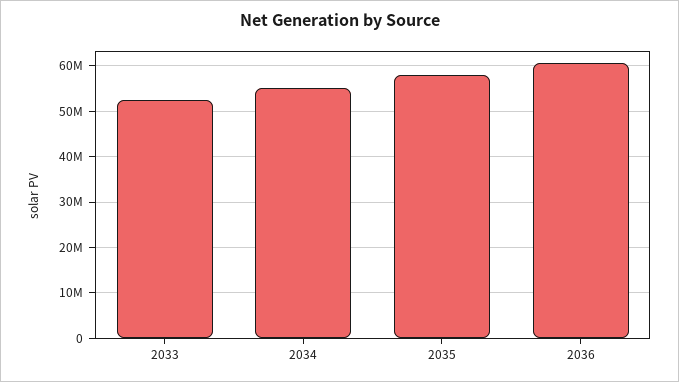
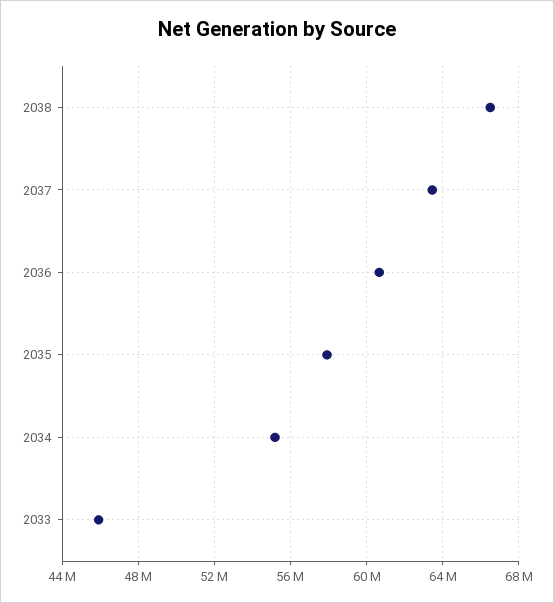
2033: 52000000 -> 46000000
2038: none -> 66500000
2037: none -> 63500000

